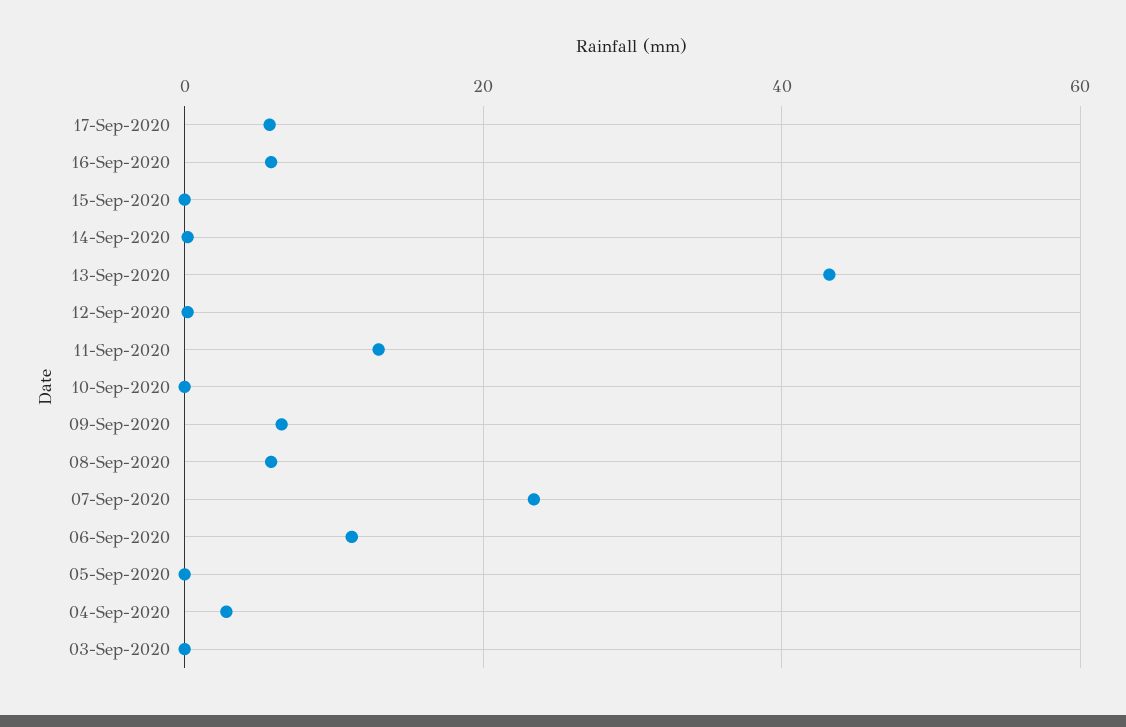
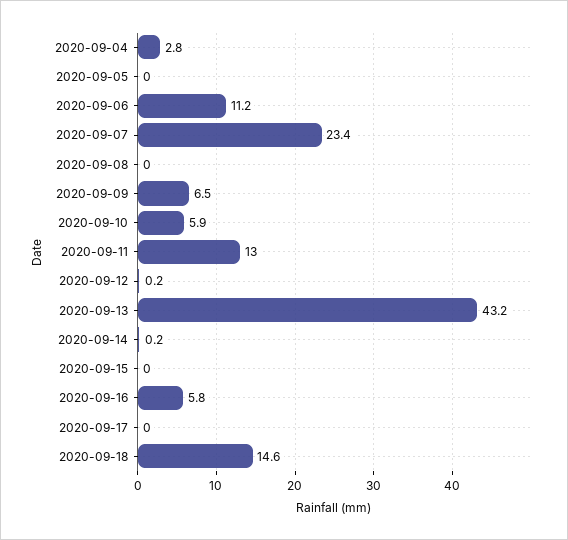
17-Sep-2020: 6 -> 0
10-Sep-2020: 0 -> 5.9
08-Sep-2020: 6 -> 0
03-Sep-2020: 0 -> none
2020-09-18: none -> 14.6

